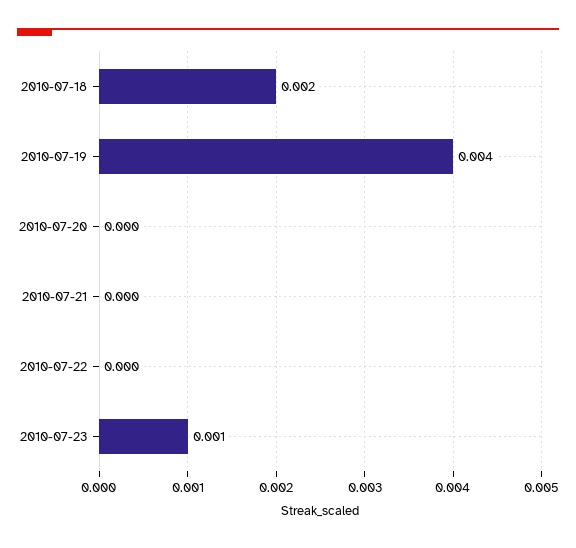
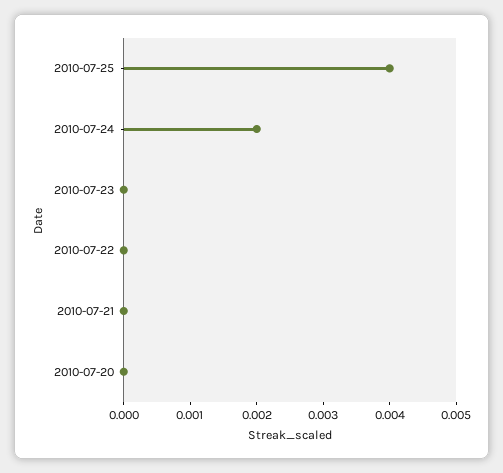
2010-07-18: 0.002 -> none
2010-07-19: 0.004 -> none
2010-07-23: 0.001 -> 0
2010-07-25: none -> 0.004
2010-07-24: none -> 0.002

